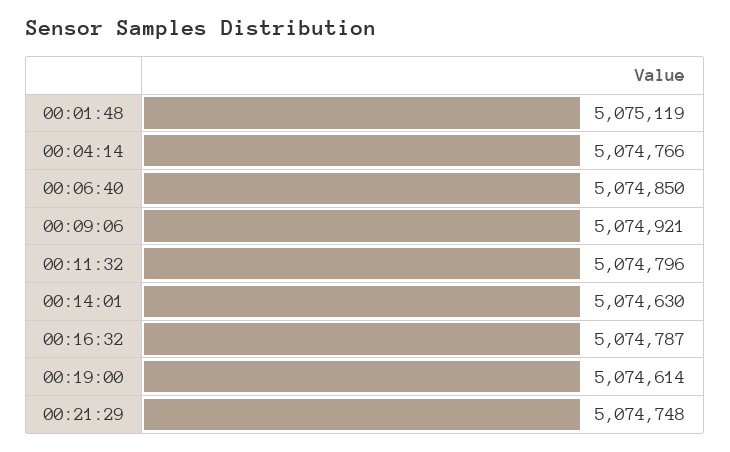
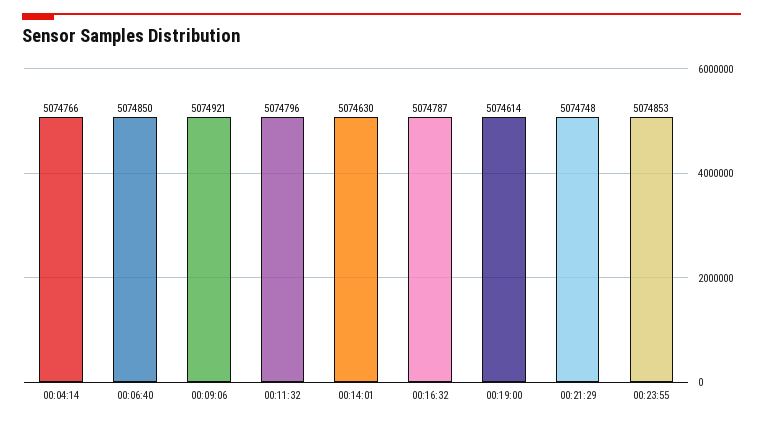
00:01:48: 5075119 -> none
00:23:55: none -> 5074853

